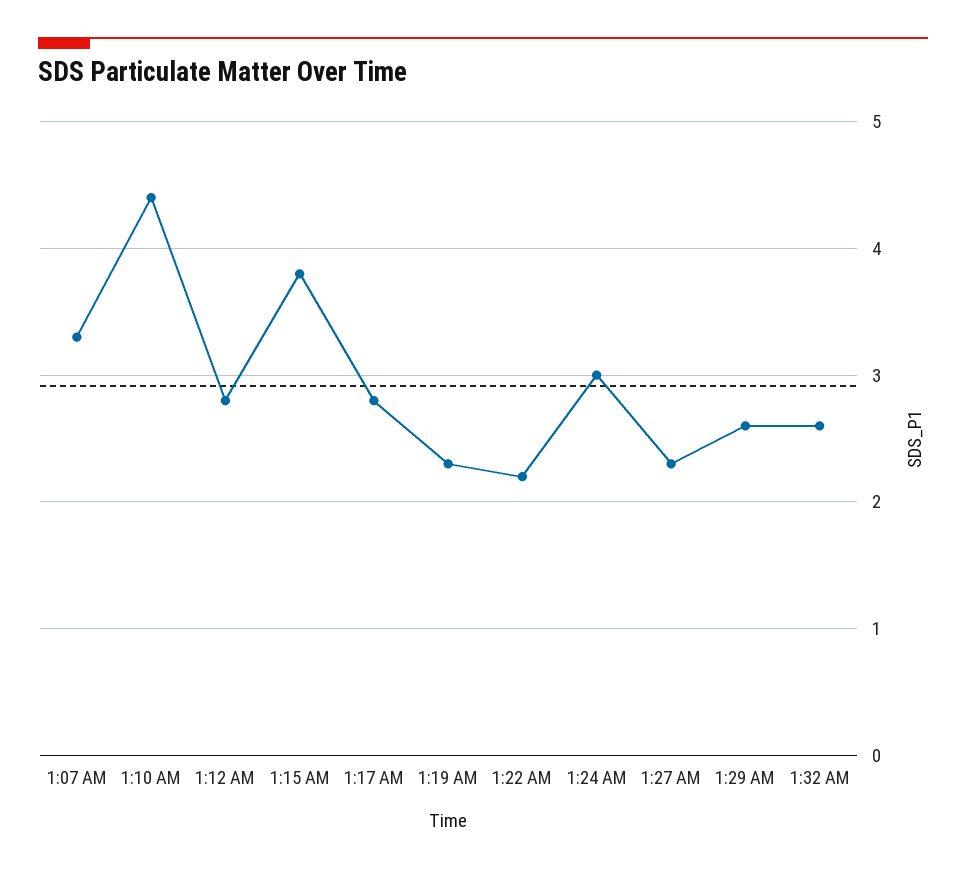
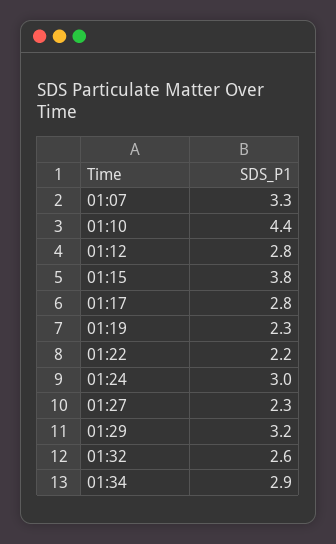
1:29 AM: 2.6 -> 3.2
01:34: none -> 2.9

